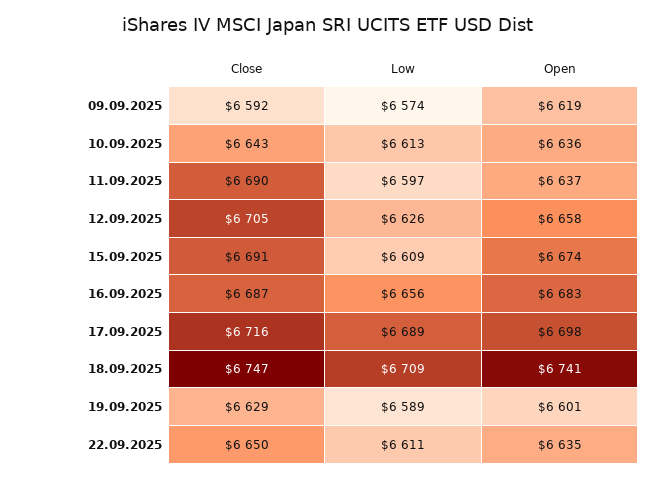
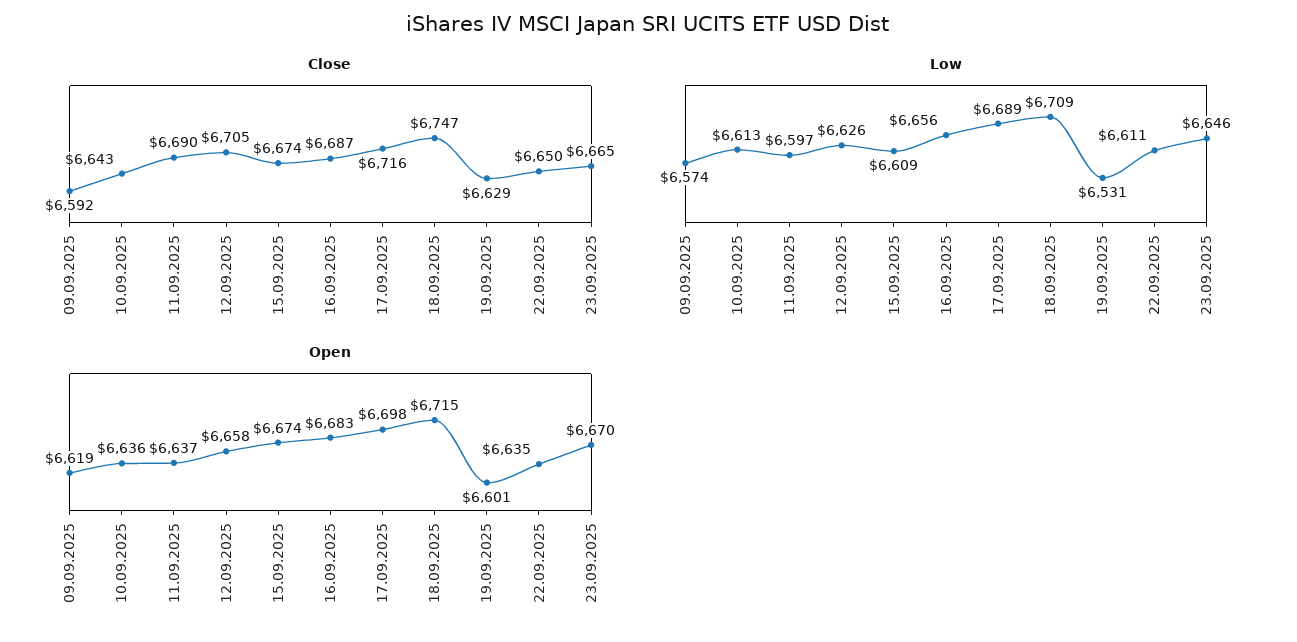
Close, 15.09.2025: 6691 -> 6674
Open, 18.09.2025: 6741 -> 6715
Low, 19.09.2025: 6589 -> 6531
Close, 23.09.2025: none -> 6665
Low, 23.09.2025: none -> 6646
Open, 23.09.2025: none -> 6670

